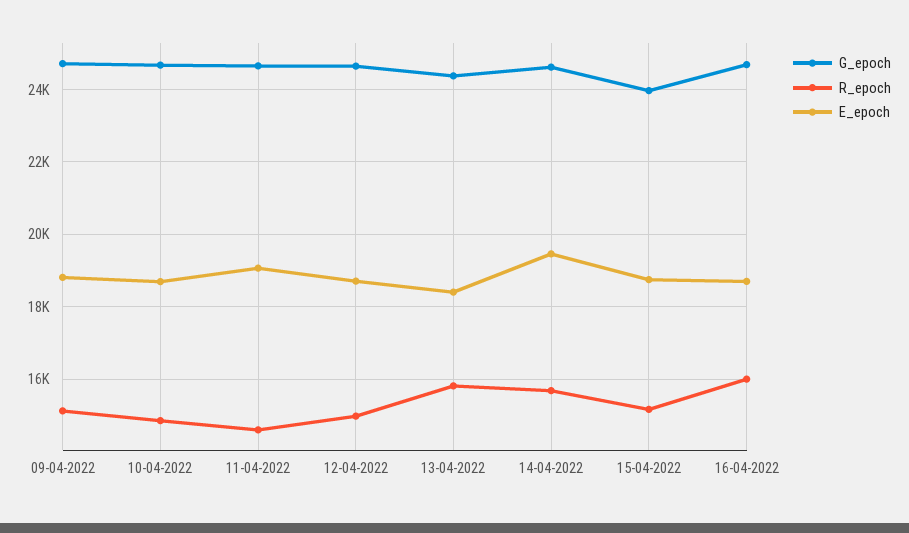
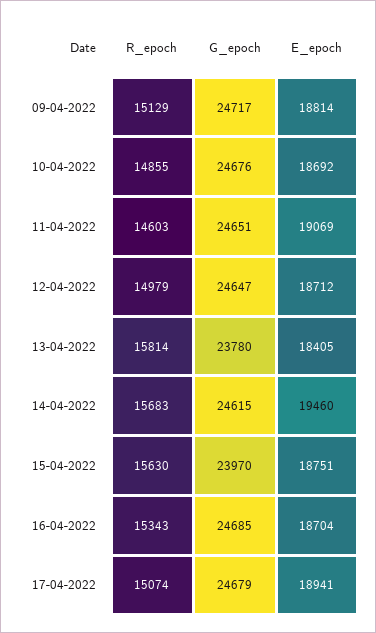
G_epoch, 13-04-2022: 24400 -> 23780
R_epoch, 15-04-2022: 15200 -> 15630
R_epoch, 16-04-2022: 16000 -> 15343
R_epoch, 17-04-2022: none -> 15074
G_epoch, 17-04-2022: none -> 24679
E_epoch, 17-04-2022: none -> 18941

